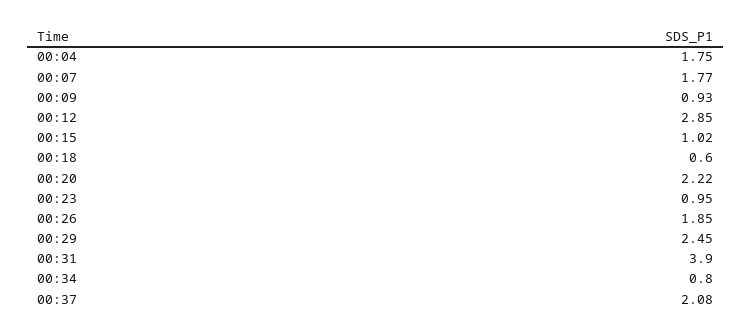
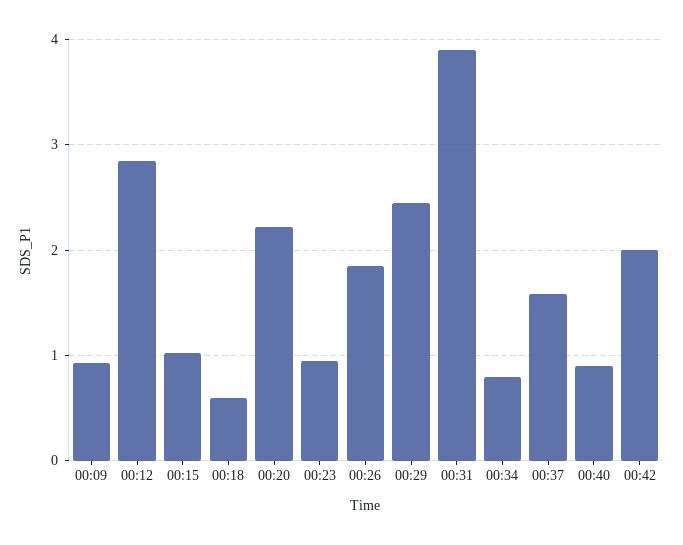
00:04: 1.75 -> none
00:07: 1.77 -> none
00:37: 2.08 -> 1.6
00:40: none -> 0.9
00:42: none -> 2

